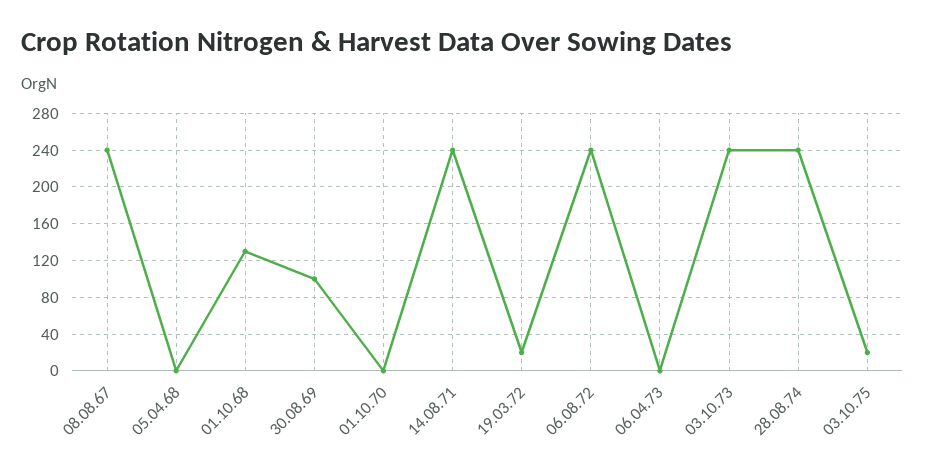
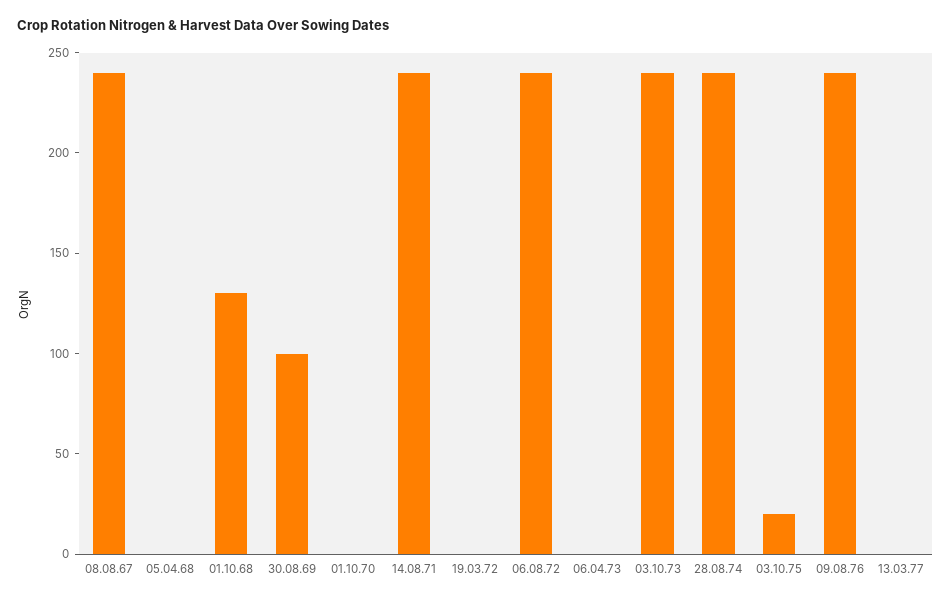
19.03.72: 20 -> 0
09.08.76: none -> 240
13.03.77: none -> 0

